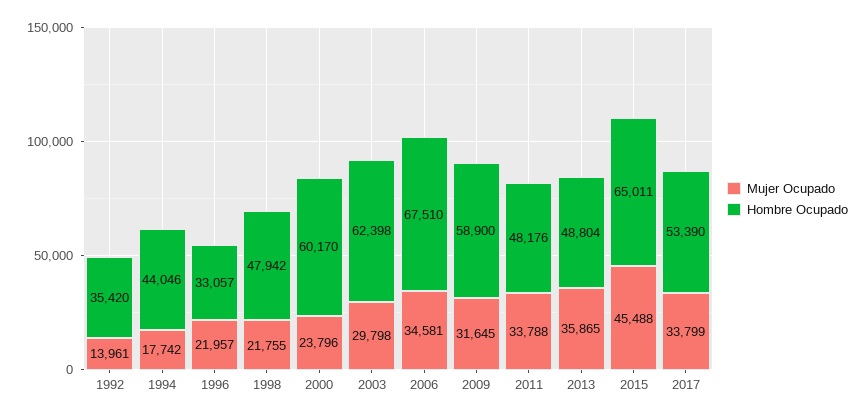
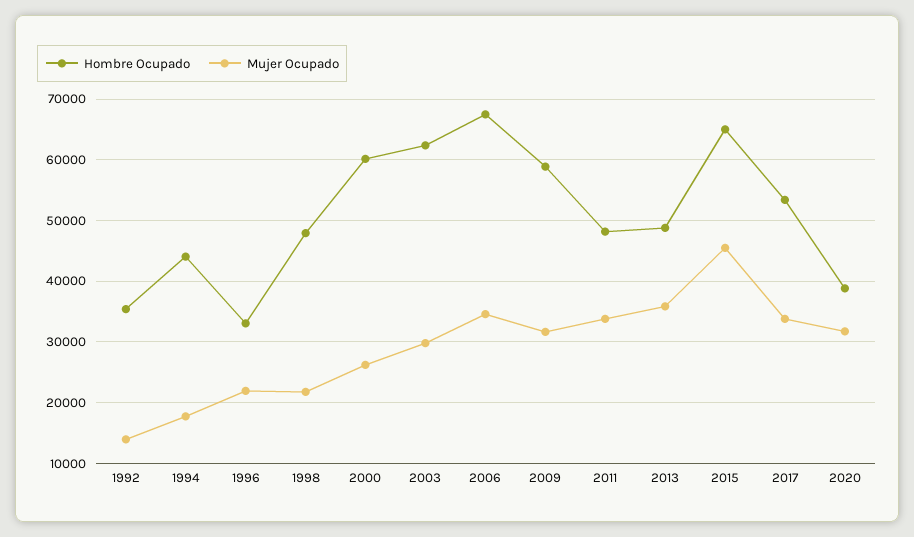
Mujer Ocupado, 2000: 23796 -> 26000
Hombre Ocupado, 2020: none -> 39000
Mujer Ocupado, 2020: none -> 32000

